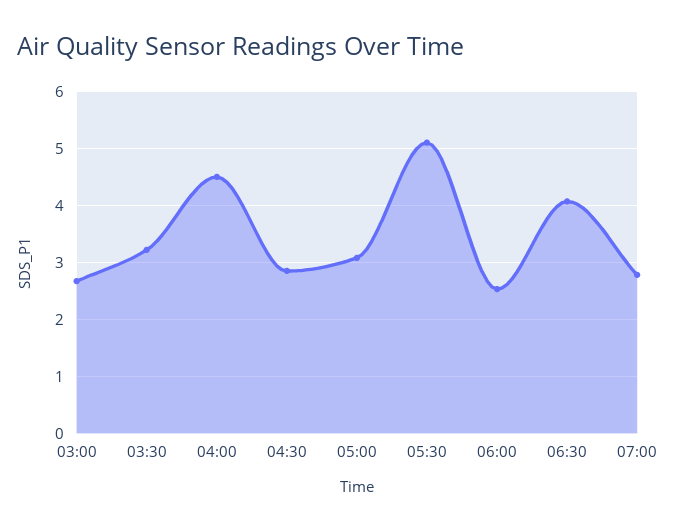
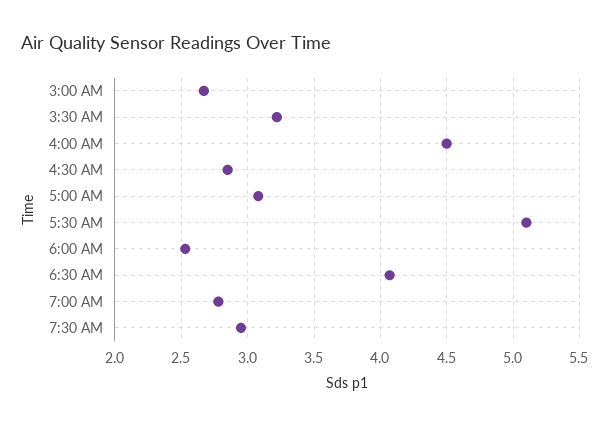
7:30 AM: none -> 2.95

